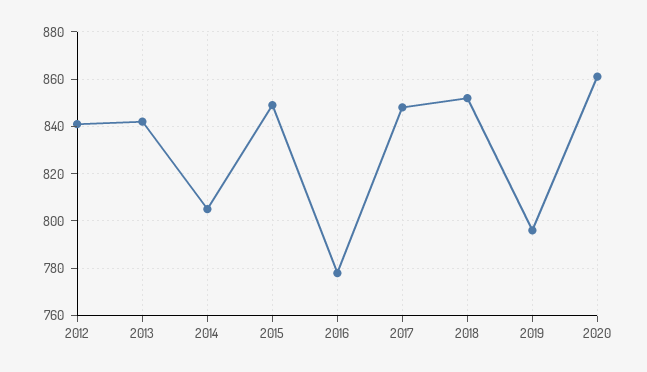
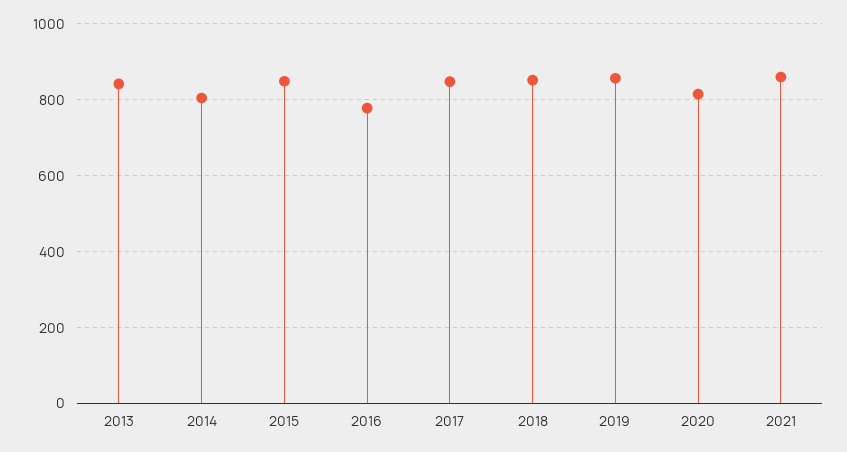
2012: 840 -> none
2019: 795 -> 860
2020: 860 -> 820
2021: none -> 860

